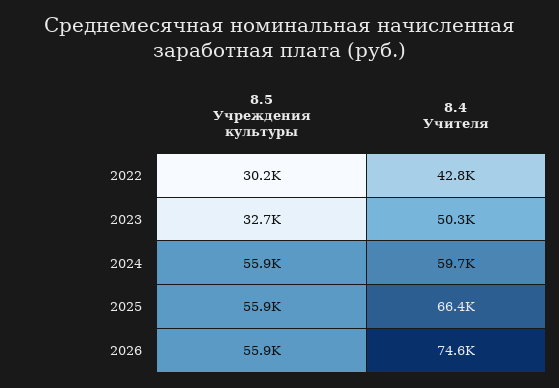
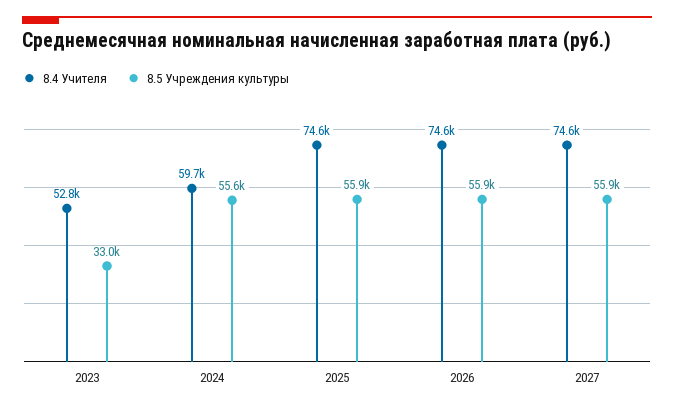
8.5 Учреждения культуры, 2022: 30200 -> none
8.4 Учителя, 2022: 42800 -> none
8.5 Учреждения культуры, 2023: 32700 -> 33000
8.4 Учителя, 2023: 50300 -> 52800
8.5 Учреждения культуры, 2024: 55900 -> 55600
8.4 Учителя, 2025: 66400 -> 74600
8.4 Учителя, 2027: none -> 74600
8.5 Учреждения культуры, 2027: none -> 55900

